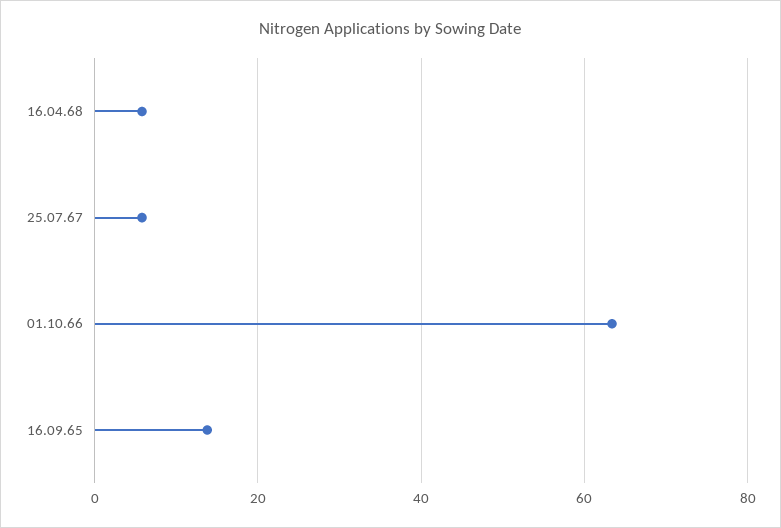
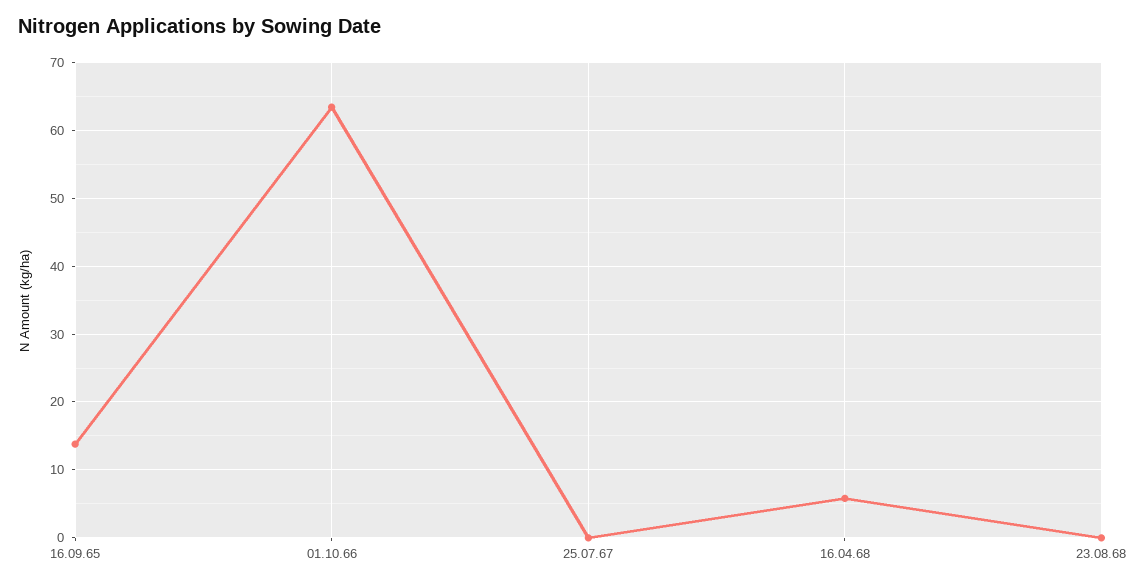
25.07.67: 6 -> 0
23.08.68: none -> 0

